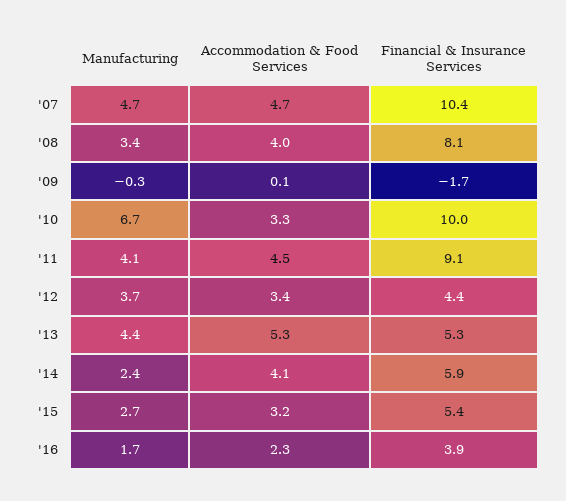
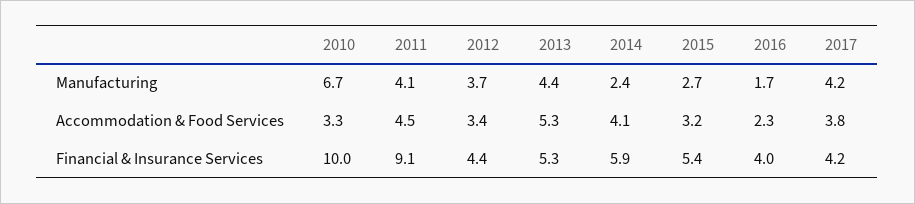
Manufacturing, '07: 4.7 -> none
Accommodation & Food Services, '07: 4.7 -> none
Financial & Insurance Services, '07: 10.4 -> none
Manufacturing, '08: 3.4 -> none
Accommodation & Food Services, '08: 4 -> none
Financial & Insurance Services, '08: 8.1 -> none
Manufacturing, '09: -0.3 -> none
Accommodation & Food Services, '09: 0.1 -> none
Financial & Insurance Services, '09: -1.7 -> none
Financial & Insurance Services, '16: 3.9 -> 4
Manufacturing, 2017: none -> 4.2
Accommodation & Food Services, 2017: none -> 3.8
Financial & Insurance Services, 2017: none -> 4.2

